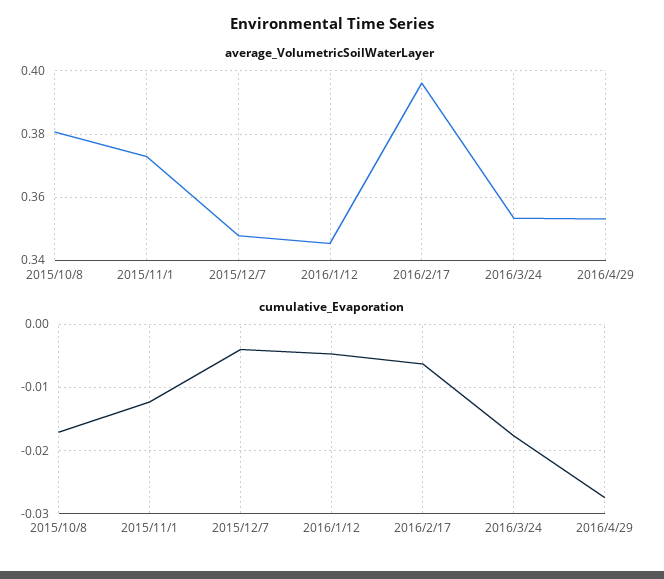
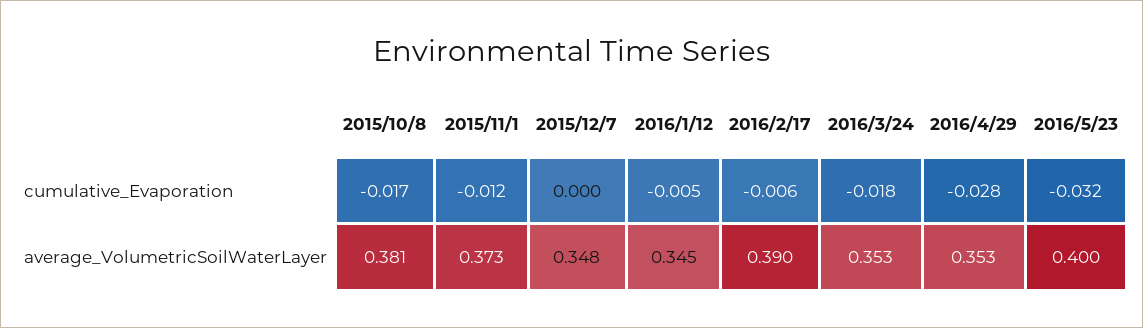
average_VolumetricSoilWaterLayer, 2016/2/17: 0.396 -> 0.39
cumulative_Evaporation, 2015/12/7: -0.004 -> 0
cumulative_Evaporation, 2016/5/23: none -> -0.032
average_VolumetricSoilWaterLayer, 2016/5/23: none -> 0.4

